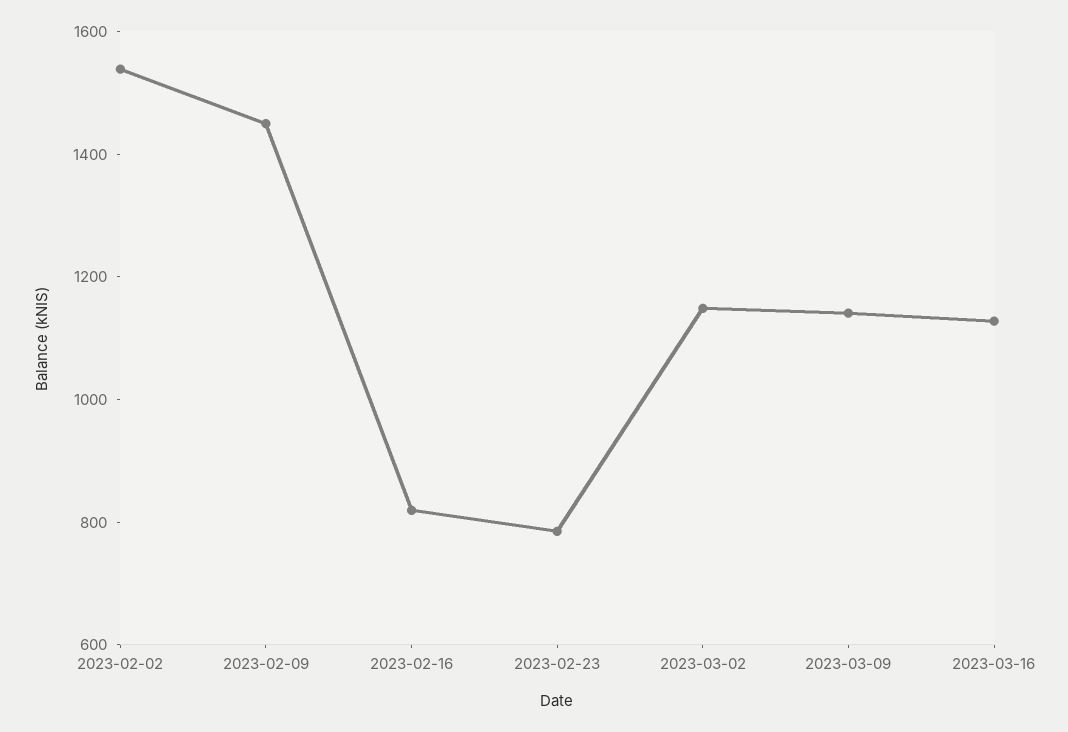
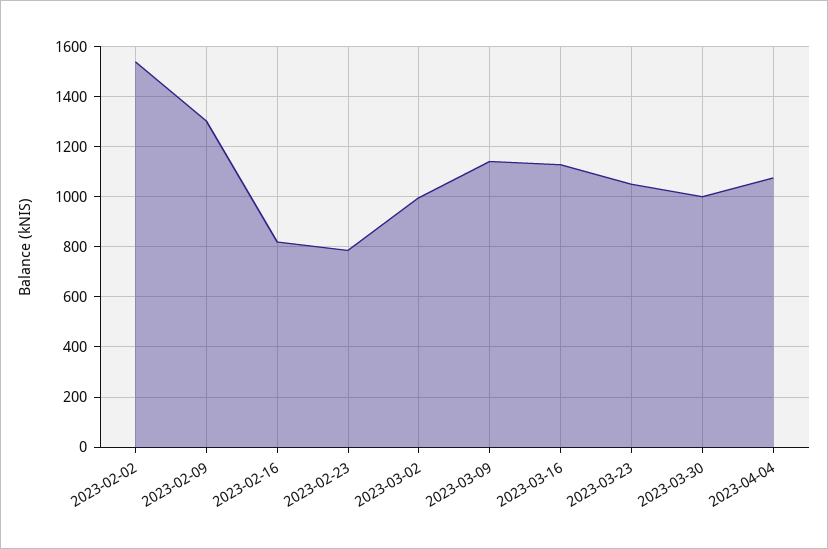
2023-02-09: 1450 -> 1300
2023-03-02: 1150 -> 1000
2023-03-23: none -> 1050
2023-03-30: none -> 1000
2023-04-04: none -> 1075

